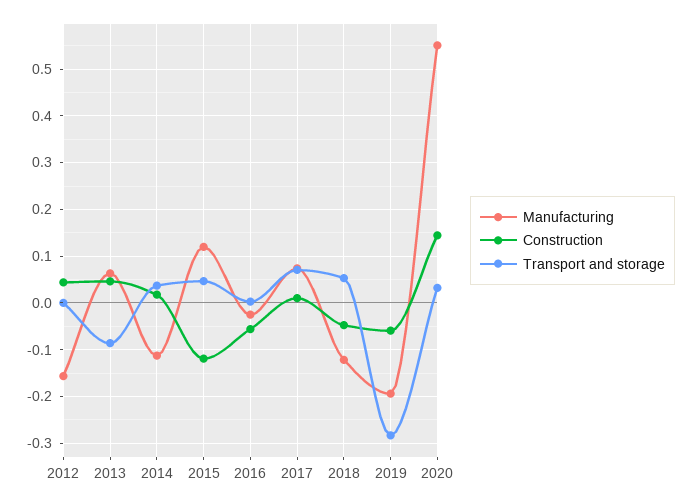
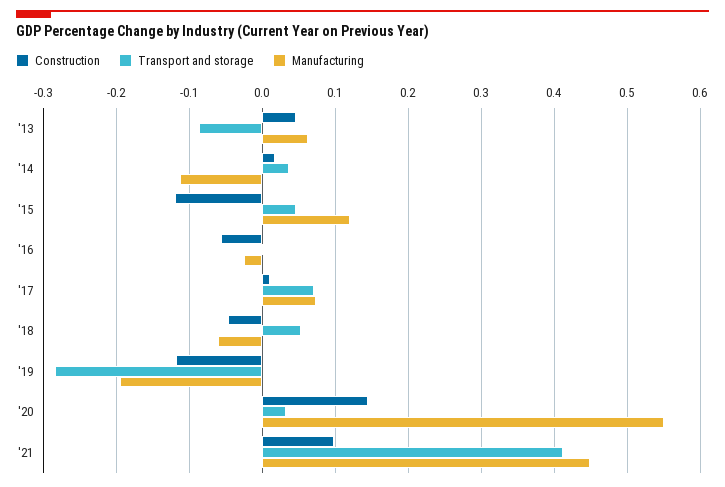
Manufacturing, 2012: -0.16 -> none
Construction, 2012: 0.04 -> none
Transport and storage, 2012: 0 -> none
Manufacturing, 2018: -0.12 -> -0.06
Construction, 2019: -0.06 -> -0.12
Construction, '21: none -> 0.1
Transport and storage, '21: none -> 0.41
Manufacturing, '21: none -> 0.45

